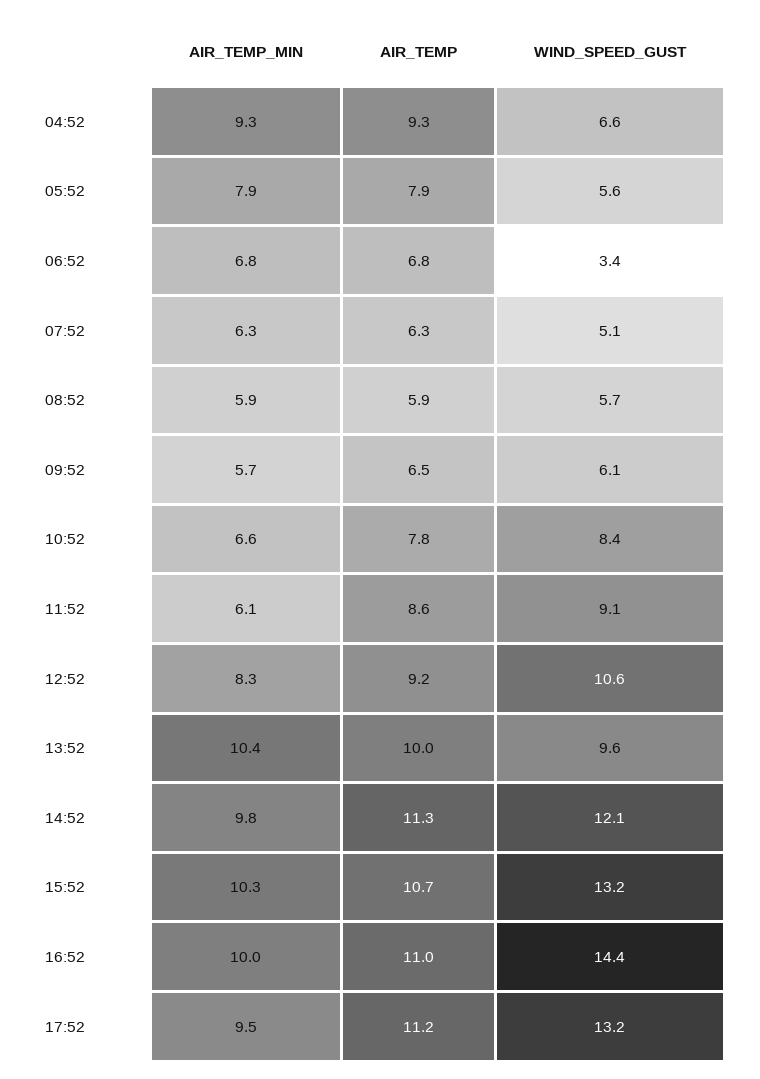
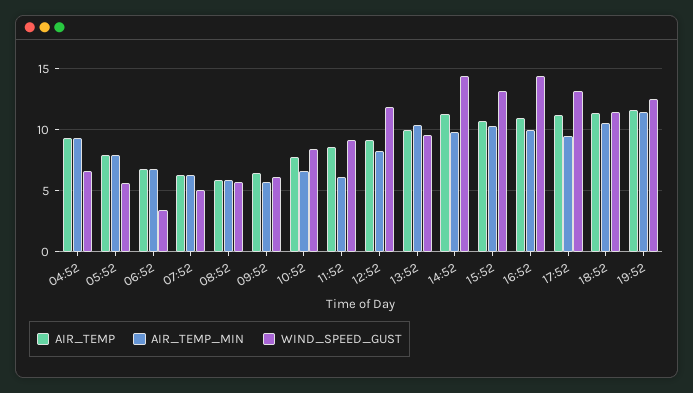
WIND_SPEED_GUST, 12:52: 10.6 -> 12
WIND_SPEED_GUST, 14:52: 12.1 -> 14.5
AIR_TEMP, 18:52: none -> 11.5
AIR_TEMP_MIN, 18:52: none -> 10.5
WIND_SPEED_GUST, 18:52: none -> 11.5
AIR_TEMP, 19:52: none -> 11.5
AIR_TEMP_MIN, 19:52: none -> 11.5
WIND_SPEED_GUST, 19:52: none -> 12.5

